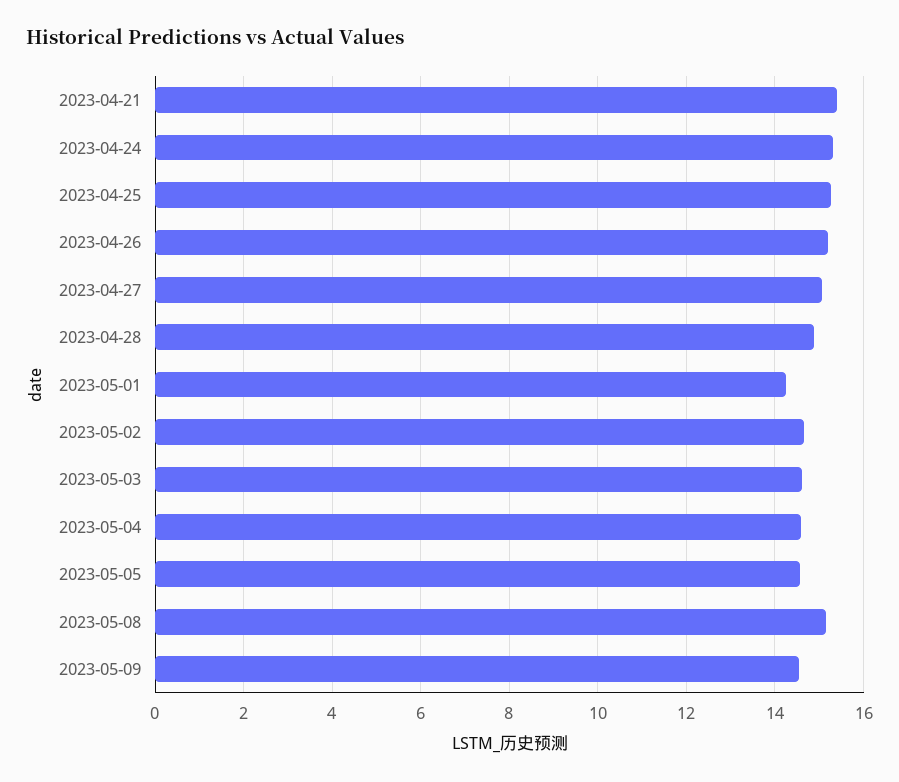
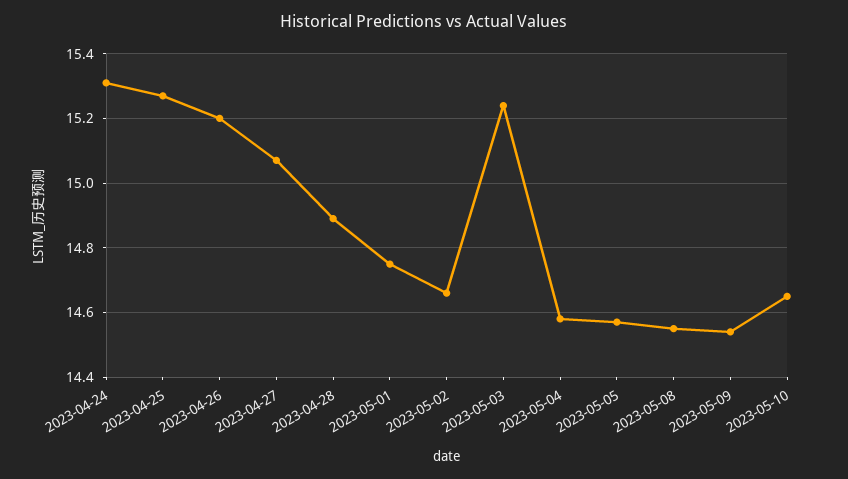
2023-04-21: 15.4 -> none
2023-05-01: 14.2 -> 14.75
2023-05-03: 14.6 -> 15.25
2023-05-08: 15.2 -> 14.55
2023-05-10: none -> 14.65

